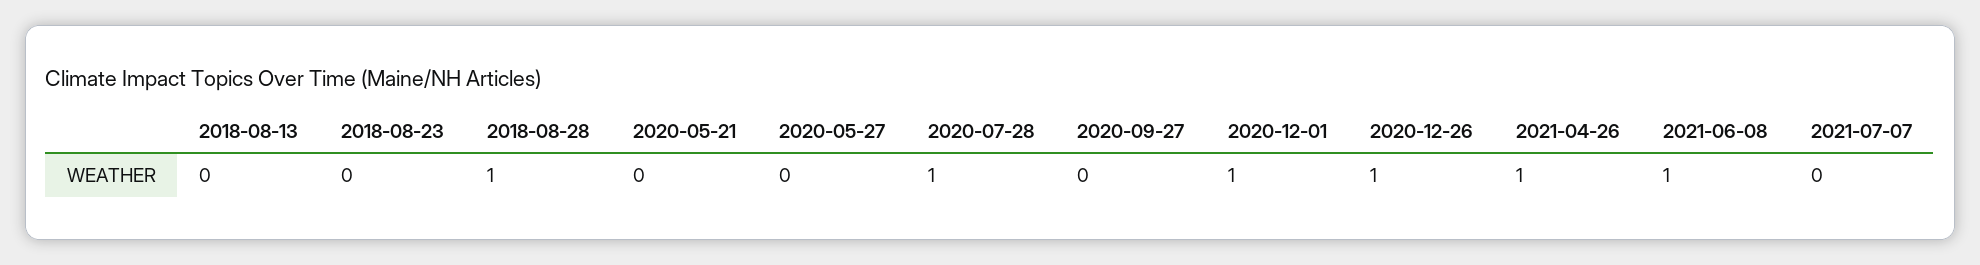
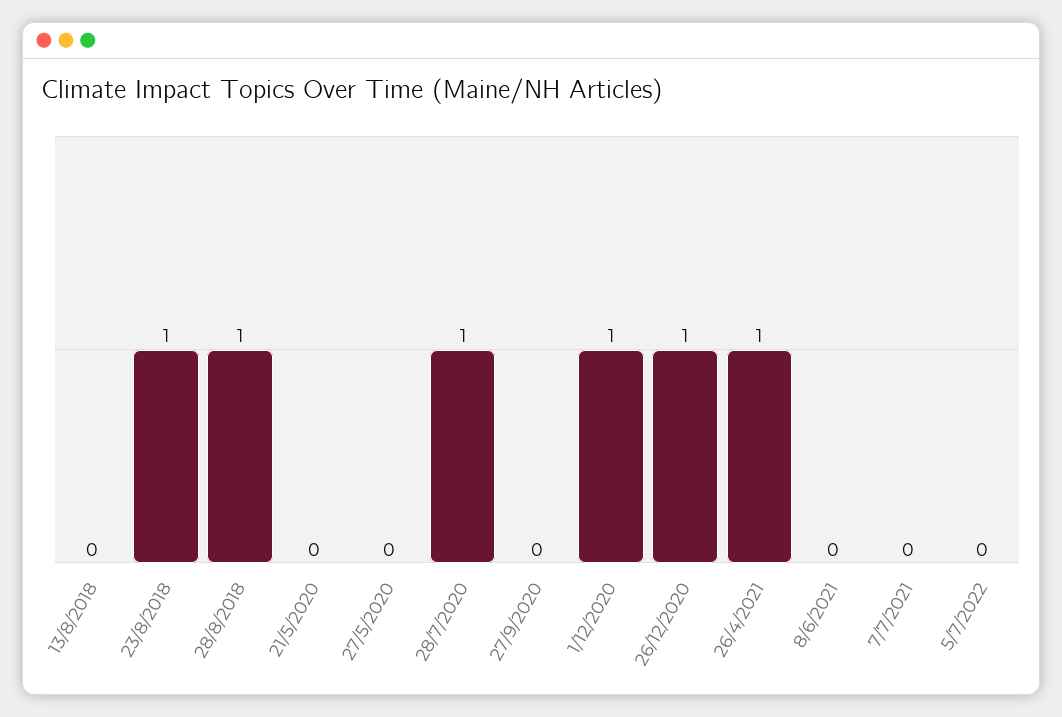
2018-08-23: 0 -> 1
2021-06-08: 1 -> 0
5/7/2022: none -> 0

